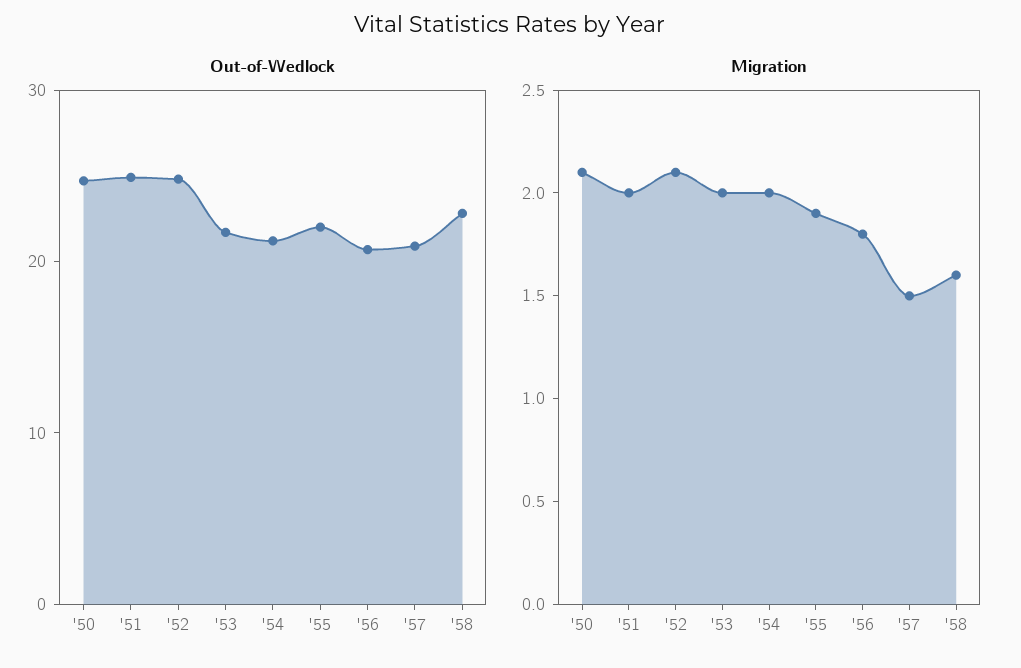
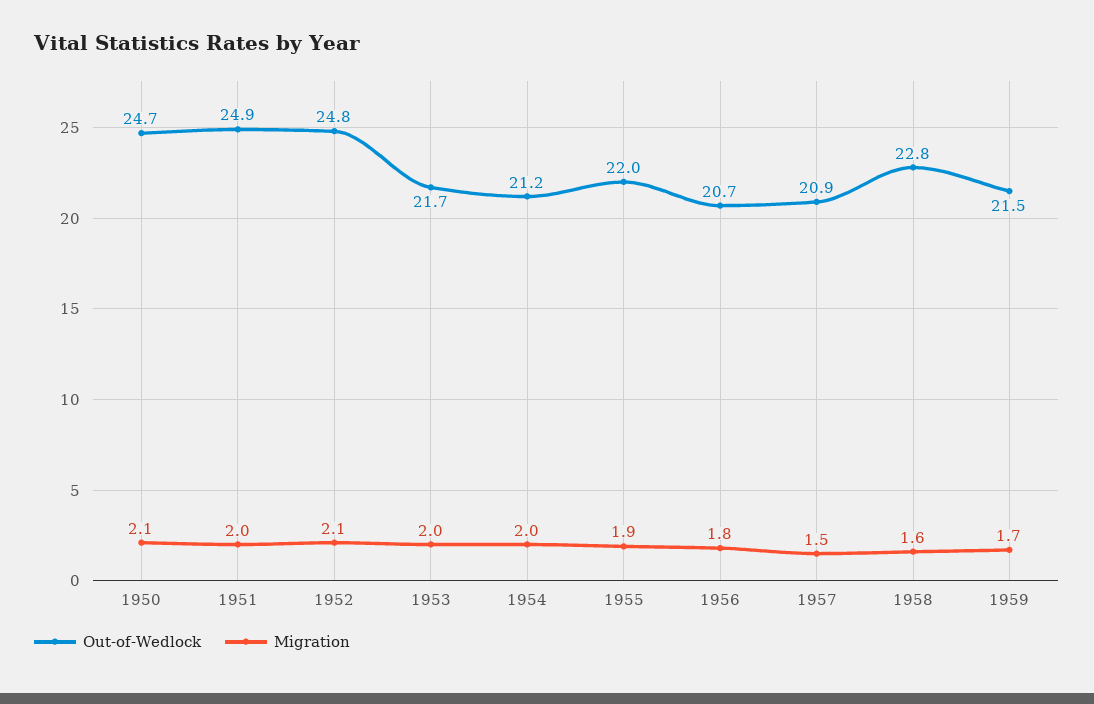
Out-of-Wedlock, 1959: none -> 21.5
Migration, 1959: none -> 1.7

